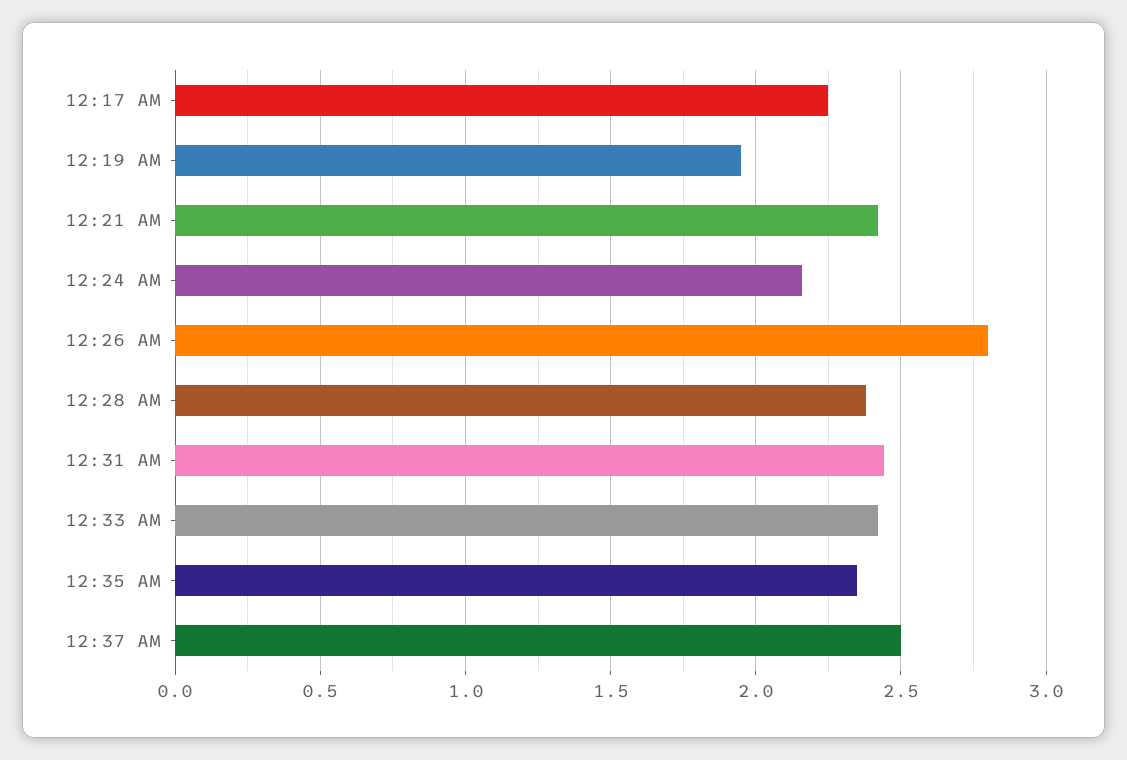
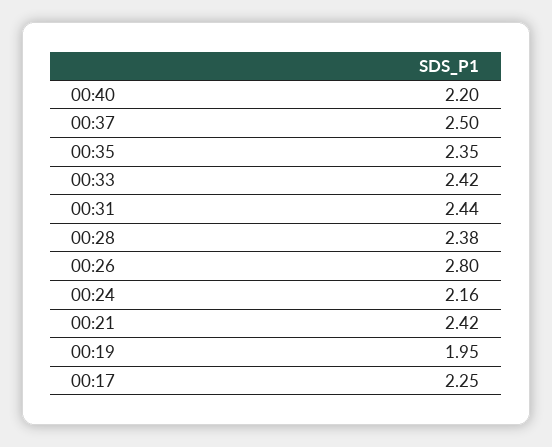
00:40: none -> 2.2

